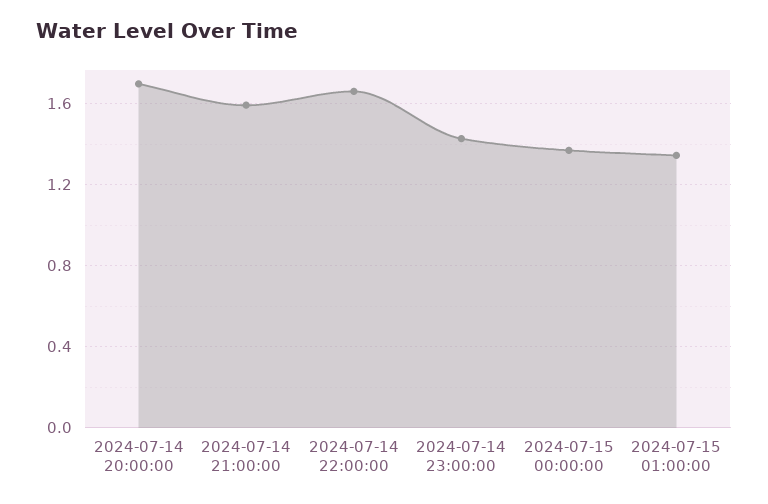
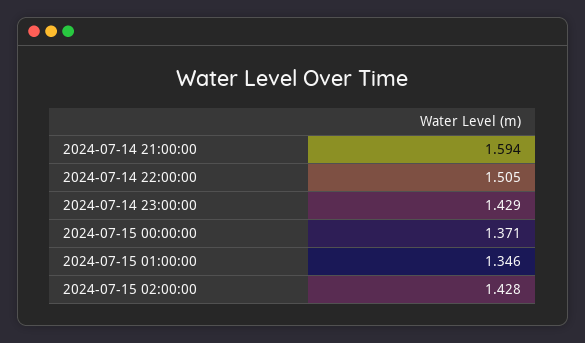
2024-07-14 20:00:00: 1.7 -> none
2024-07-14 22:00:00: 1.65 -> 1.505
2024-07-15 02:00:00: none -> 1.428

